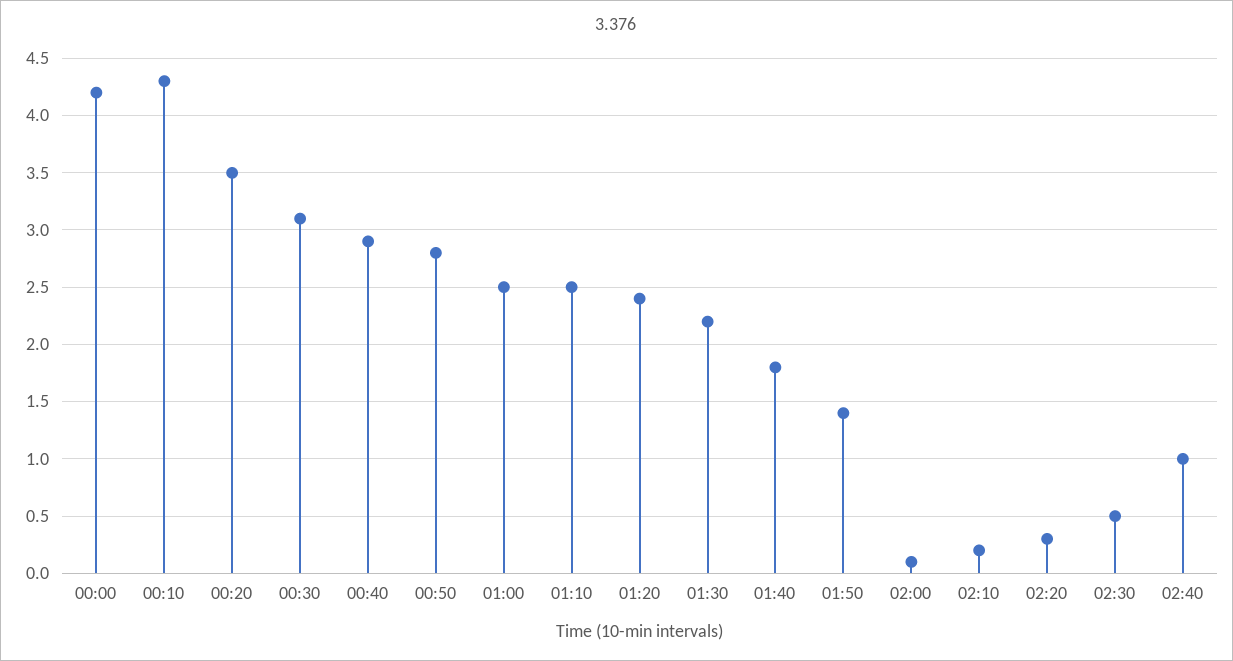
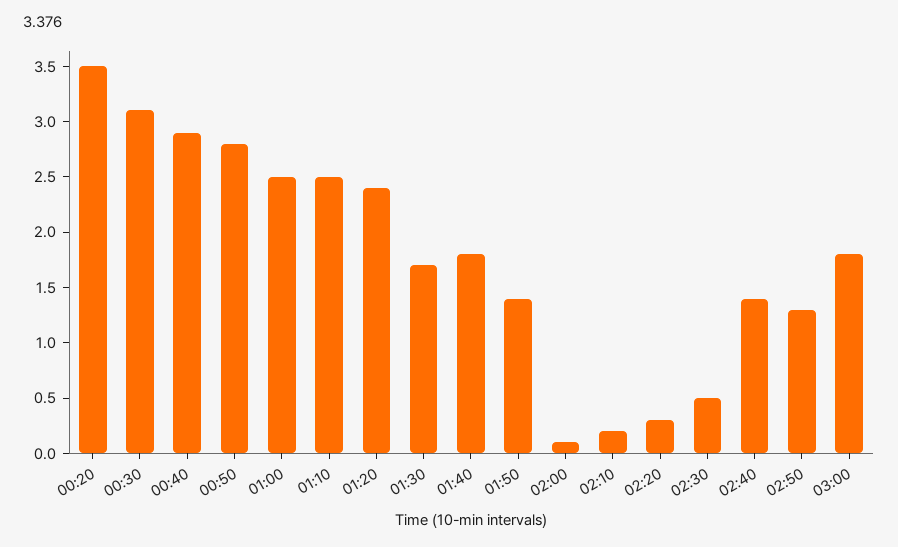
00:00: 4.2 -> none
00:10: 4.3 -> none
01:30: 2.2 -> 1.7
02:40: 1 -> 1.4
02:50: none -> 1.3
03:00: none -> 1.8

